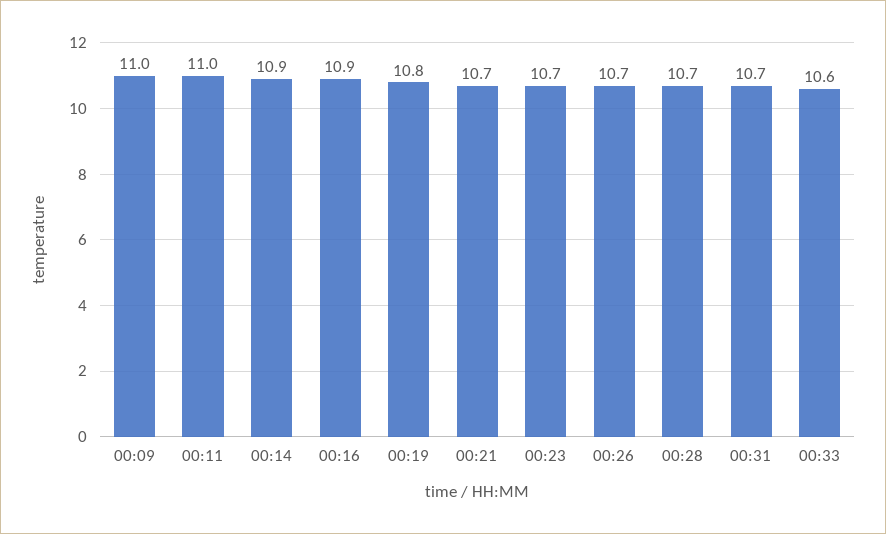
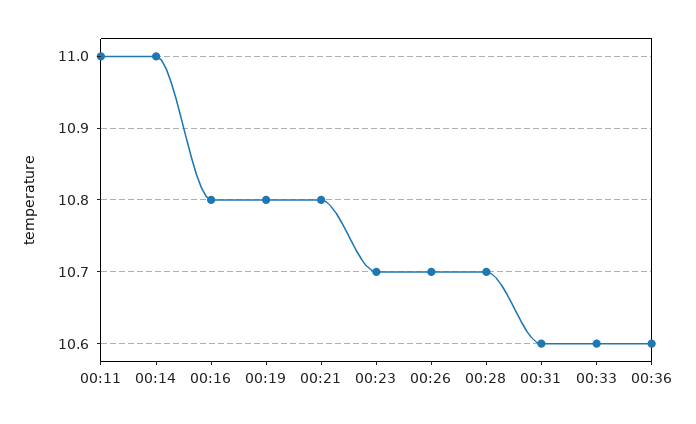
00:09: 11 -> none
00:14: 10.9 -> 11
00:16: 10.9 -> 10.8
00:21: 10.7 -> 10.8
00:31: 10.7 -> 10.6
00:36: none -> 10.6

